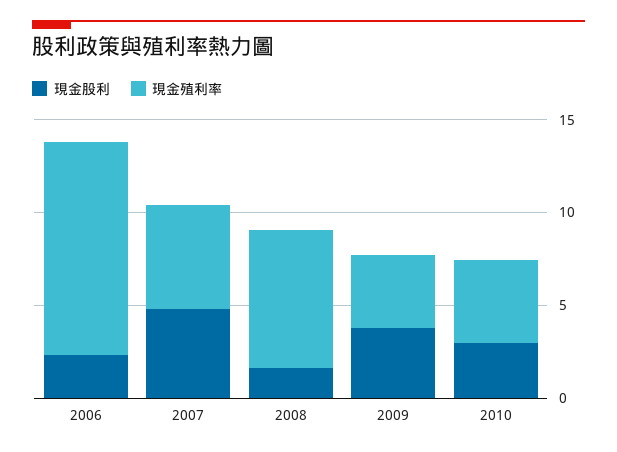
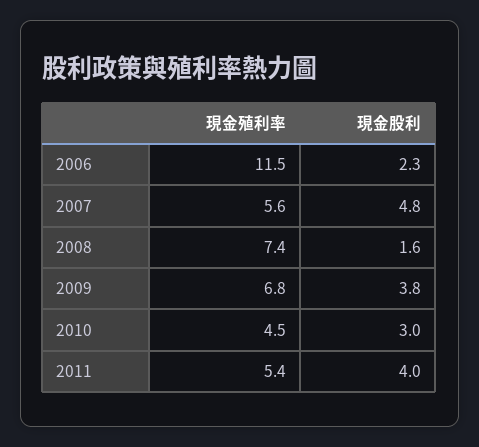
現金殖利率, 2009: 4 -> 6.8
現金殖利率, 2011: none -> 5.4
現金股利, 2011: none -> 4

